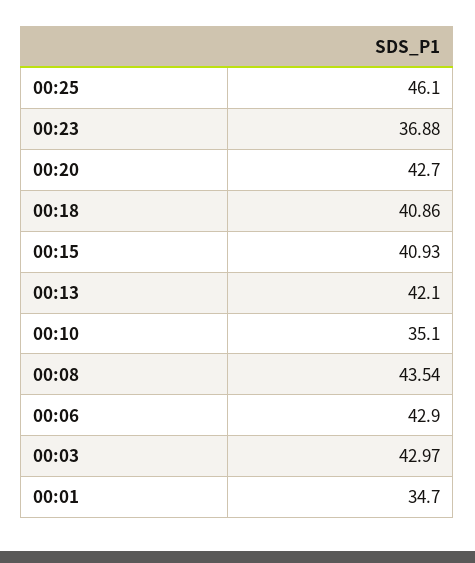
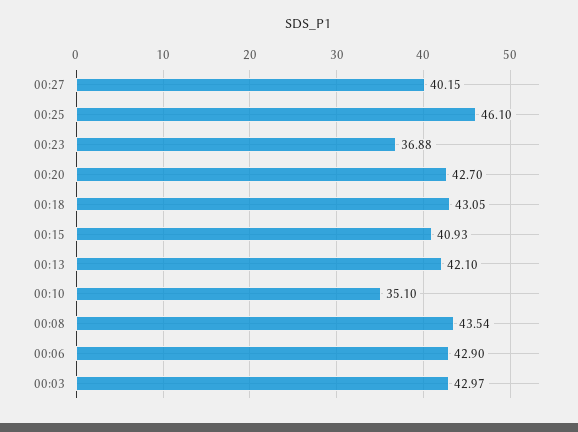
00:18: 40.86 -> 43.05
00:01: 34.7 -> none
00:27: none -> 40.15

